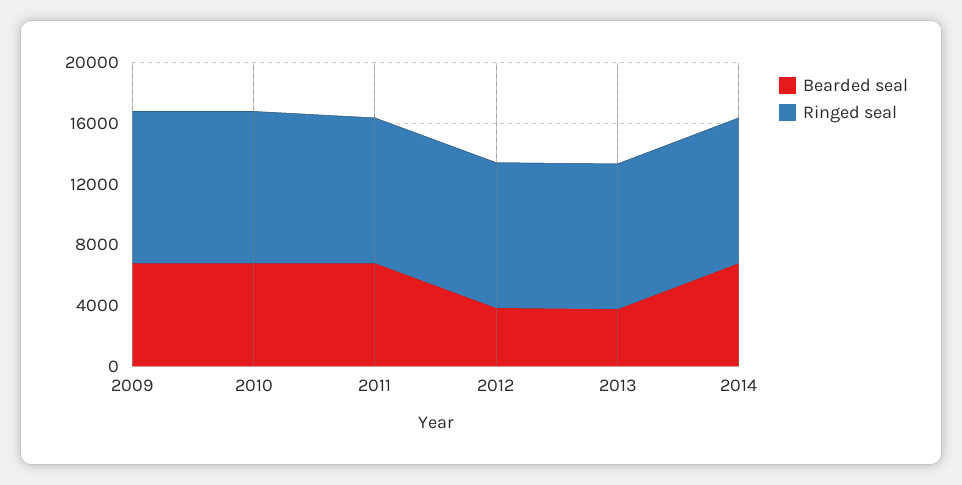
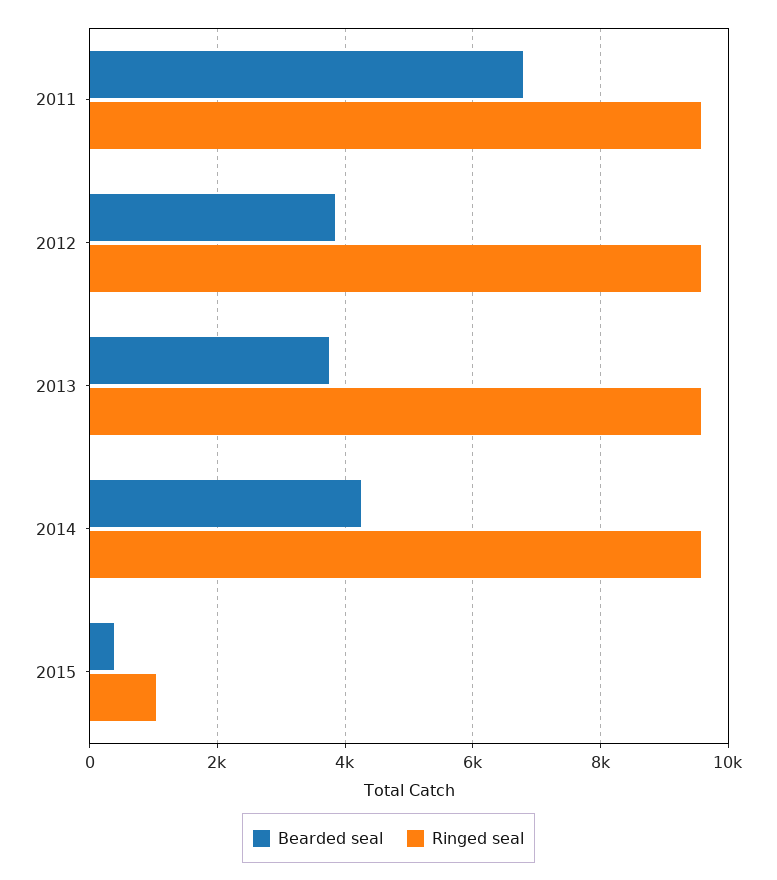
Bearded seal, 2009: 7000 -> none
Ringed seal, 2009: 10000 -> none
Bearded seal, 2010: 7000 -> none
Ringed seal, 2010: 10000 -> none
Bearded seal, 2014: 7000 -> 4200
Bearded seal, 2015: none -> 400
Ringed seal, 2015: none -> 1000

